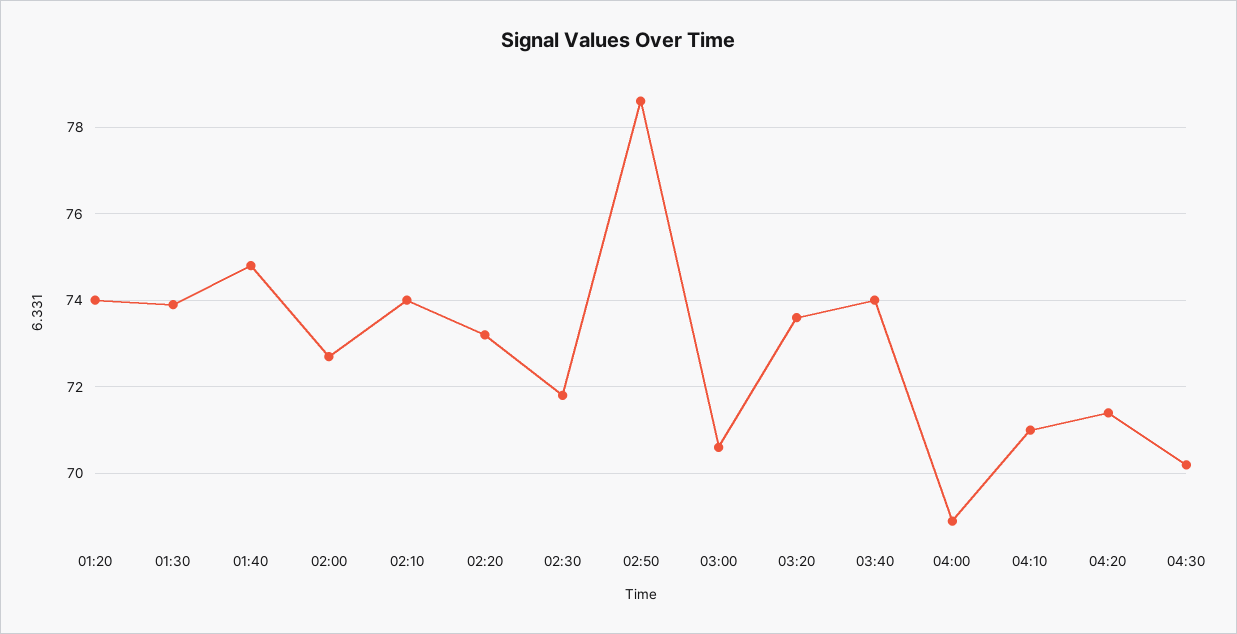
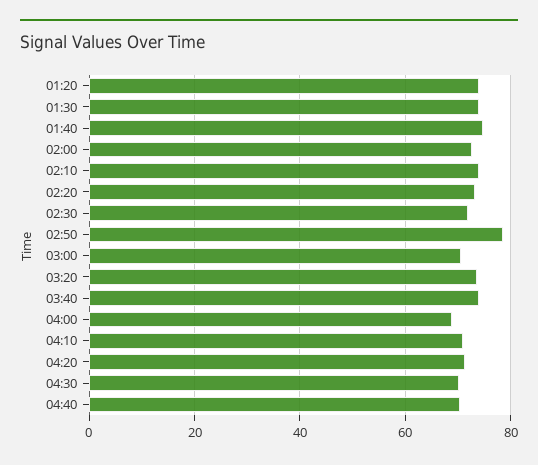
04:40: none -> 70

